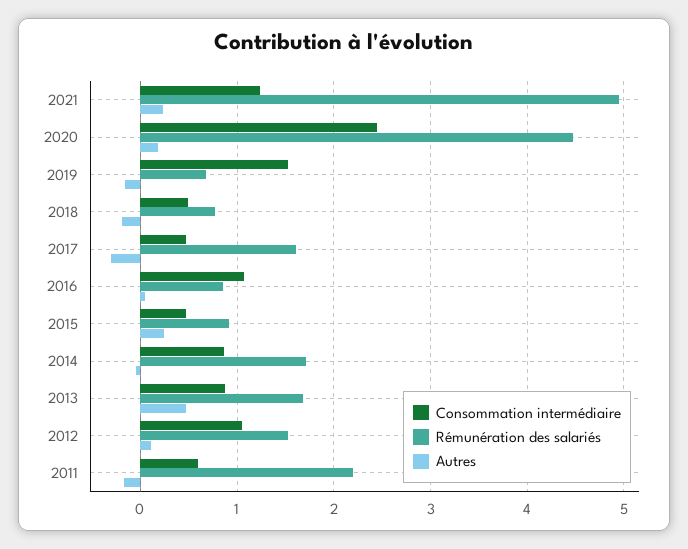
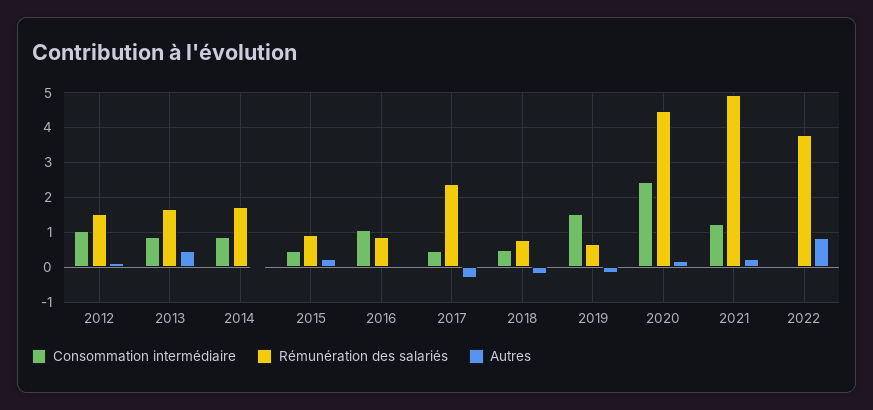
Rémunération des salariés, 2017: 1.6 -> 2.4
Consommation intermédiaire, 2011: 0.6 -> none
Rémunération des salariés, 2011: 2.2 -> none
Autres, 2011: -0.2 -> none
Consommation intermédiaire, 2022: none -> 0
Rémunération des salariés, 2022: none -> 3.8
Autres, 2022: none -> 0.8

